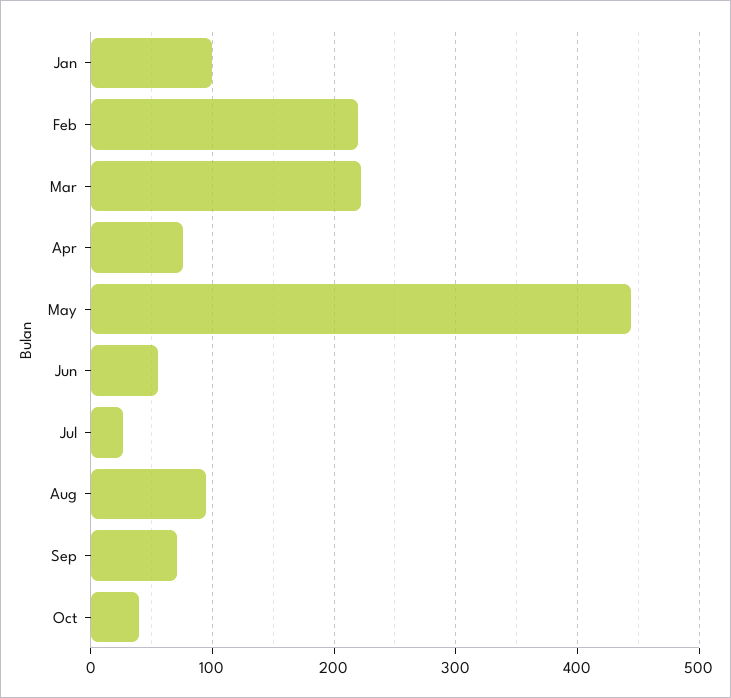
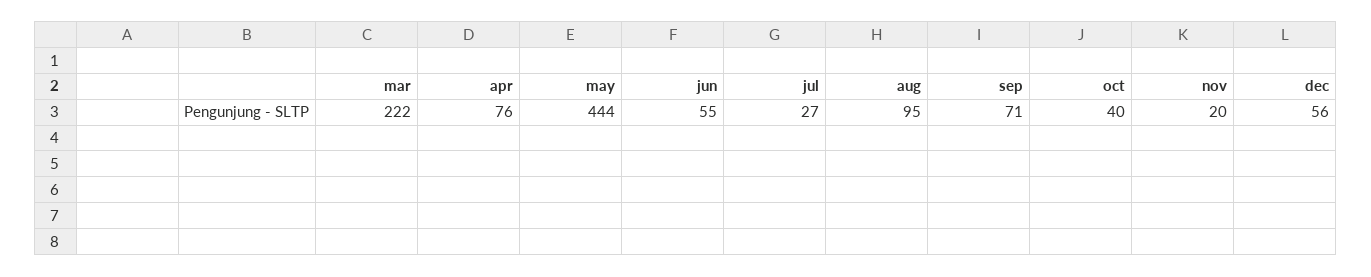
Jan: 100 -> none
Feb: 220 -> none
nov: none -> 20
dec: none -> 56

